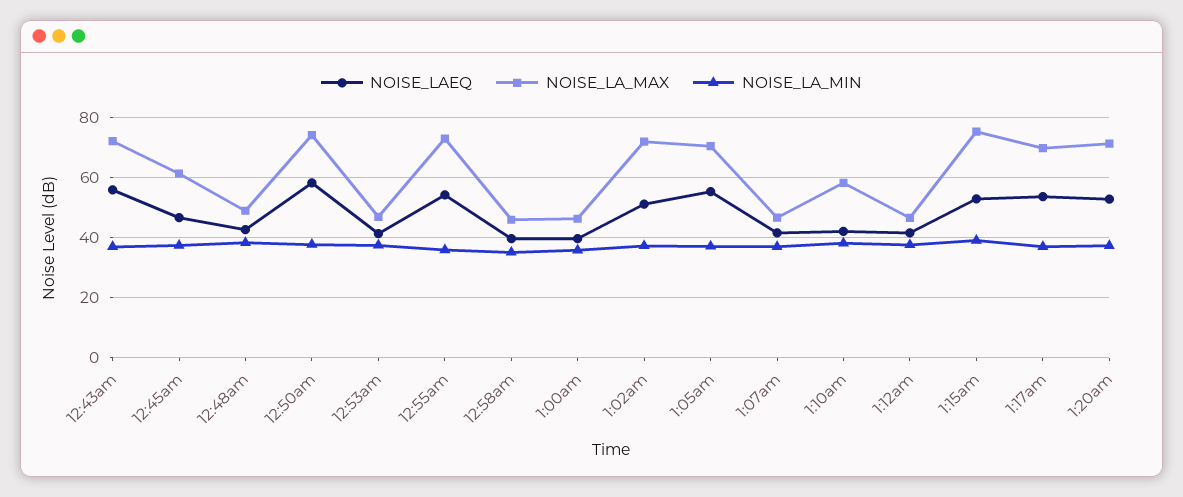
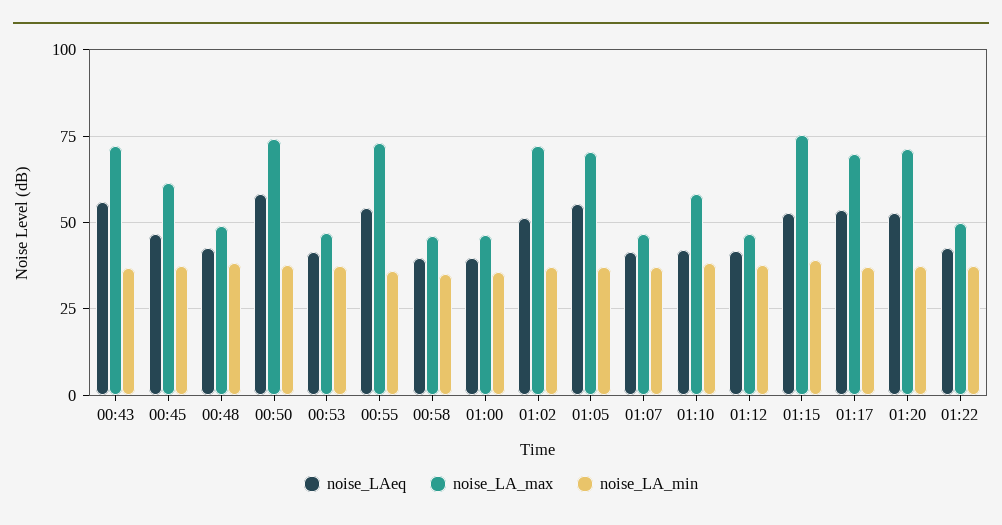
NOISE_LAEQ, 01:22: none -> 42.5
NOISE_LA_MAX, 01:22: none -> 50
NOISE_LA_MIN, 01:22: none -> 37.5

